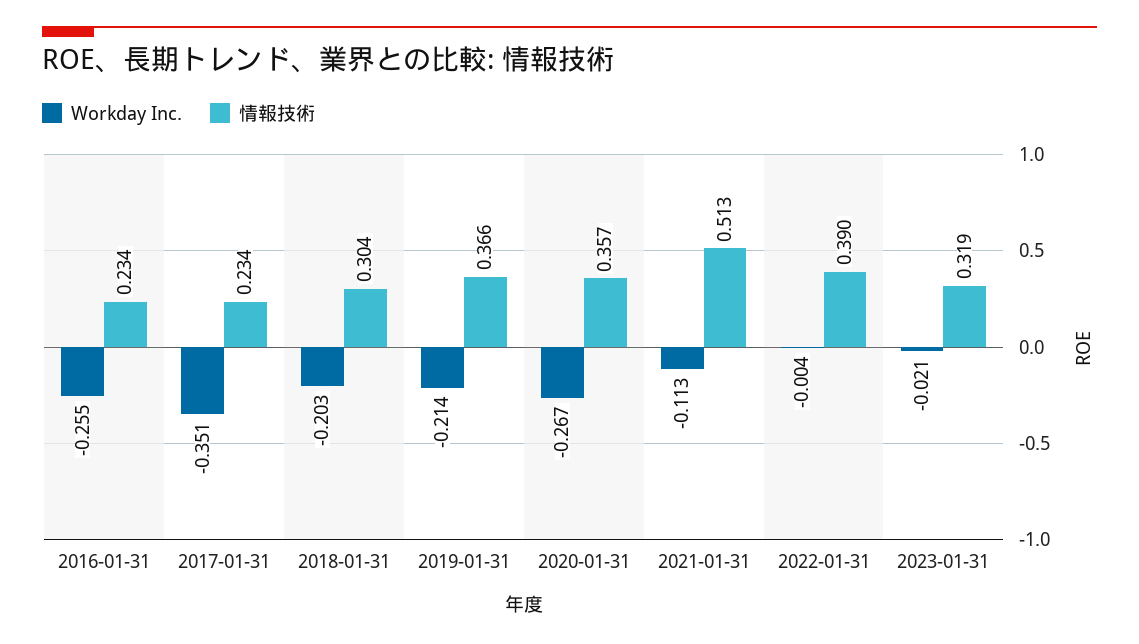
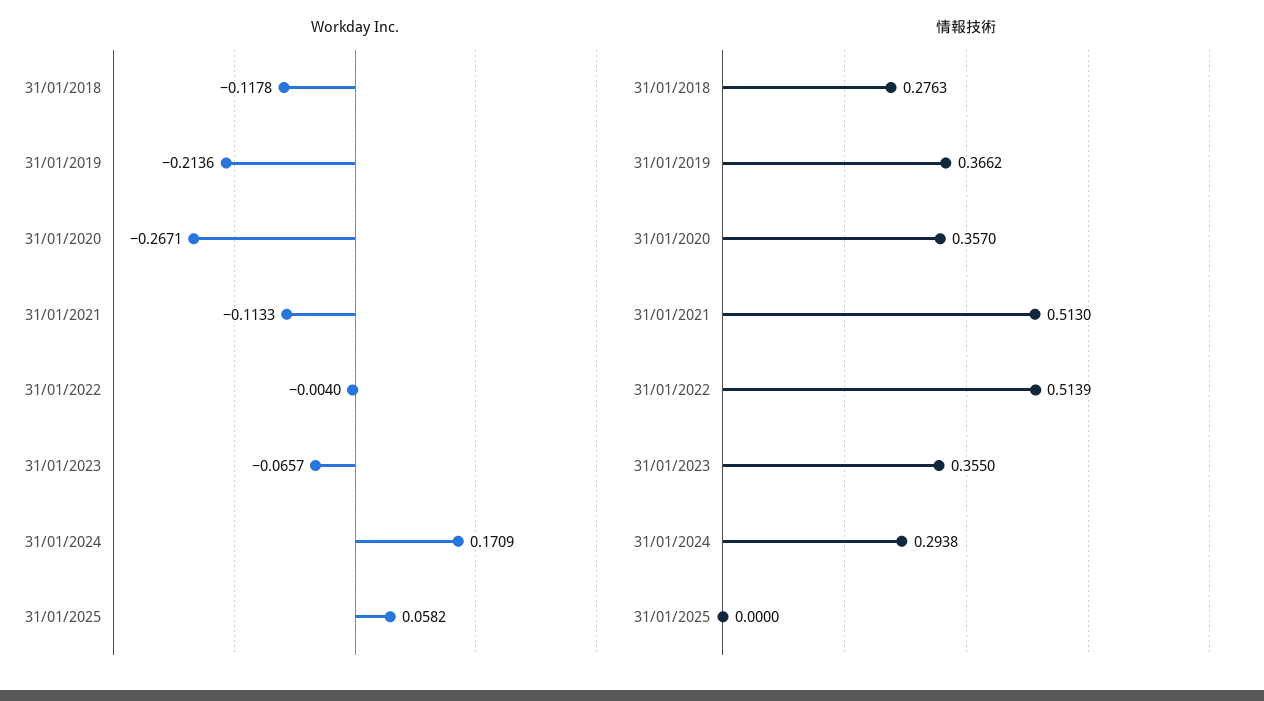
Workday Inc., 2016-01-31: -0.255 -> none
情報技術, 2016-01-31: 0.234 -> none
Workday Inc., 2017-01-31: -0.351 -> none
情報技術, 2017-01-31: 0.234 -> none
Workday Inc., 2018-01-31: -0.203 -> -0.1178
情報技術, 2018-01-31: 0.304 -> 0.2763
情報技術, 2022-01-31: 0.39 -> 0.5139
Workday Inc., 2023-01-31: -0.021 -> -0.0657
情報技術, 2023-01-31: 0.319 -> 0.355
Workday Inc., 31/01/2024: none -> 0.1709
Workday Inc., 31/01/2025: none -> 0.0582
情報技術, 31/01/2024: none -> 0.2938
情報技術, 31/01/2025: none -> 0

